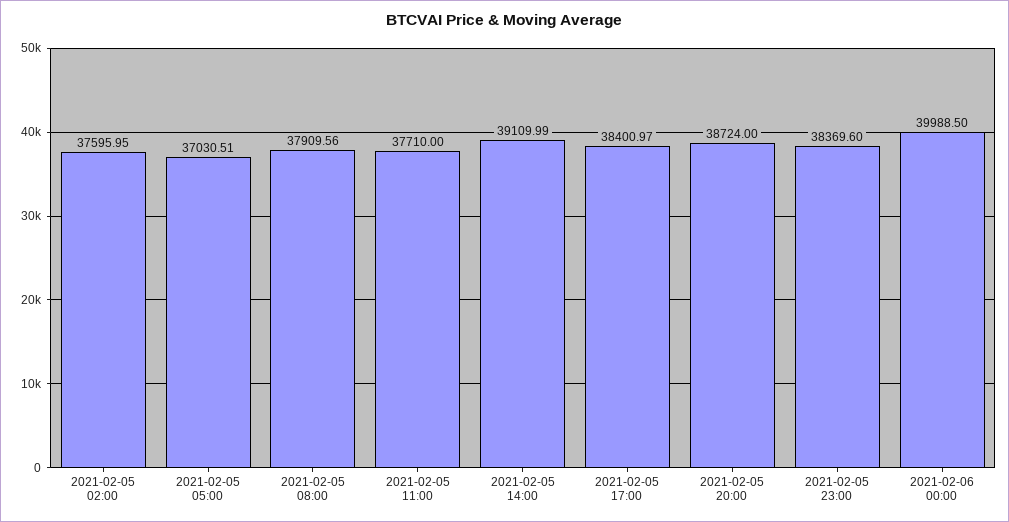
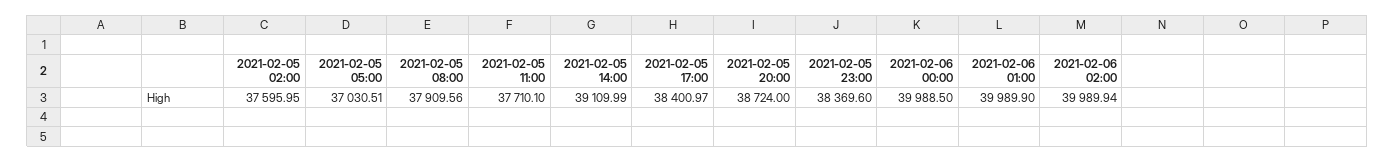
2021-02-05 11:00: 37710 -> 37710.1
2021-02-06 01:00: none -> 39989.9
2021-02-06 02:00: none -> 39989.94

